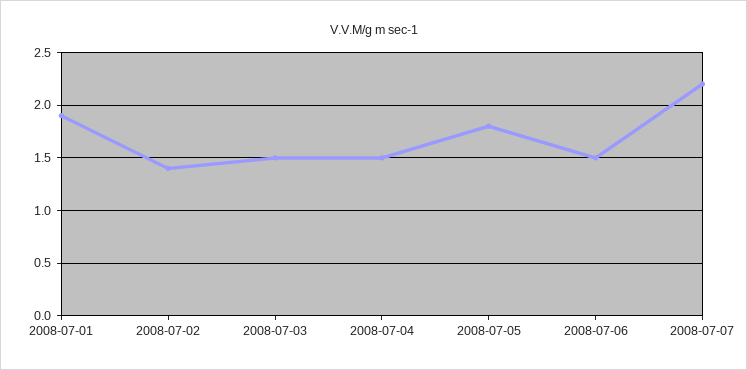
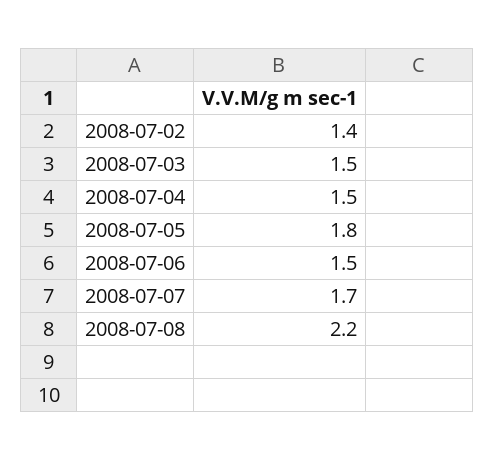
2008-07-01: 1.9 -> none
2008-07-07: 2.2 -> 1.7
2008-07-08: none -> 2.2

